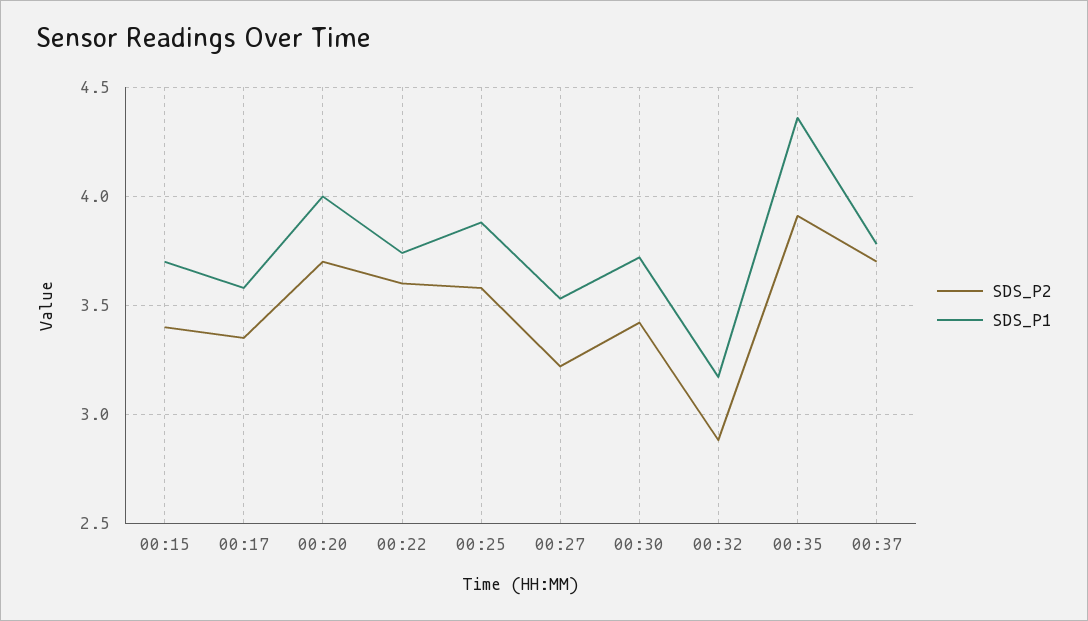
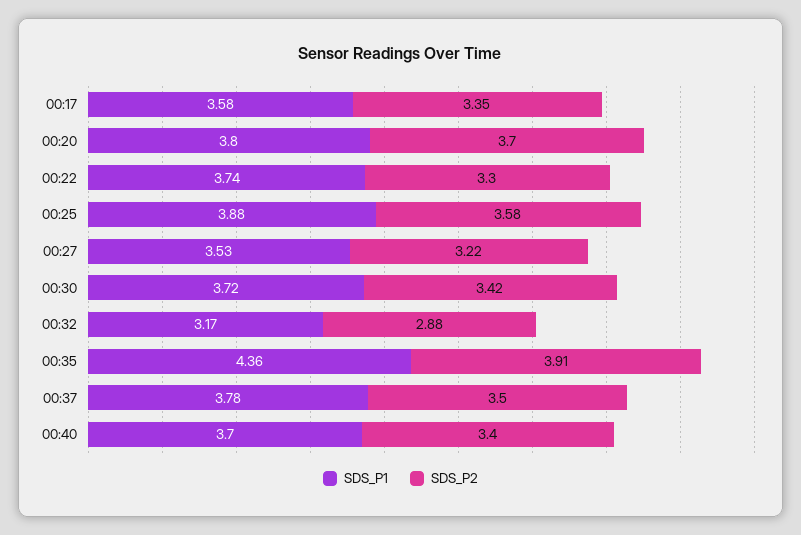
SDS_P2, 00:15: 3.4 -> none
SDS_P1, 00:15: 3.7 -> none
SDS_P1, 00:20: 4 -> 3.8
SDS_P2, 00:22: 3.6 -> 3.3
SDS_P2, 00:37: 3.7 -> 3.5
SDS_P1, 00:40: none -> 3.7
SDS_P2, 00:40: none -> 3.4

